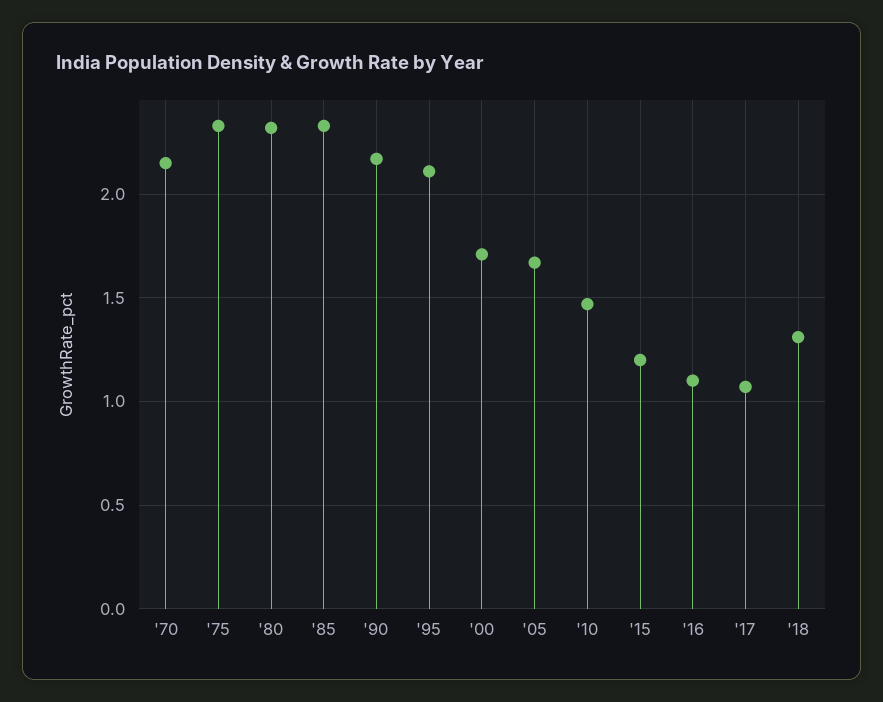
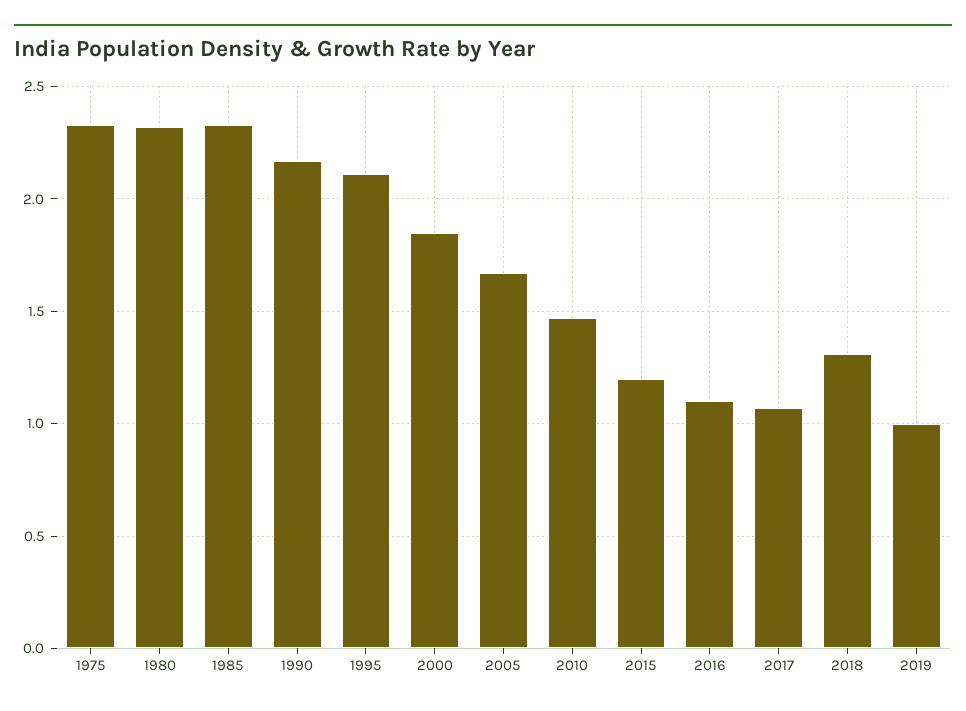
'70: 2.15 -> none
'00: 1.7 -> 1.85
2019: none -> 1

